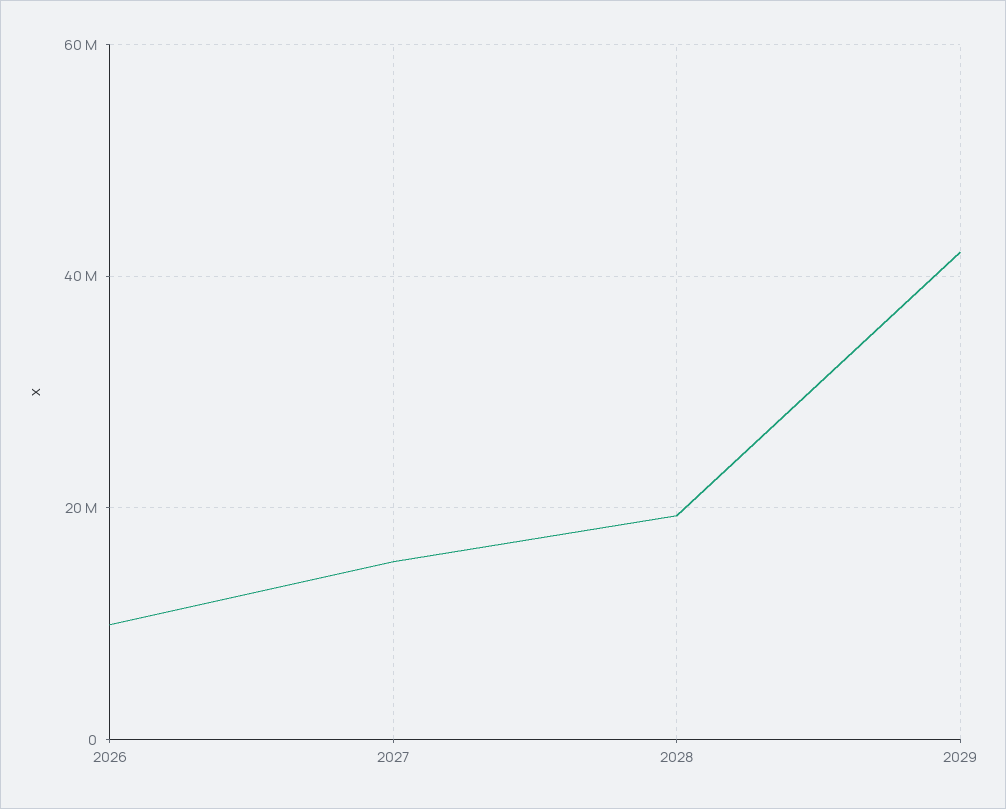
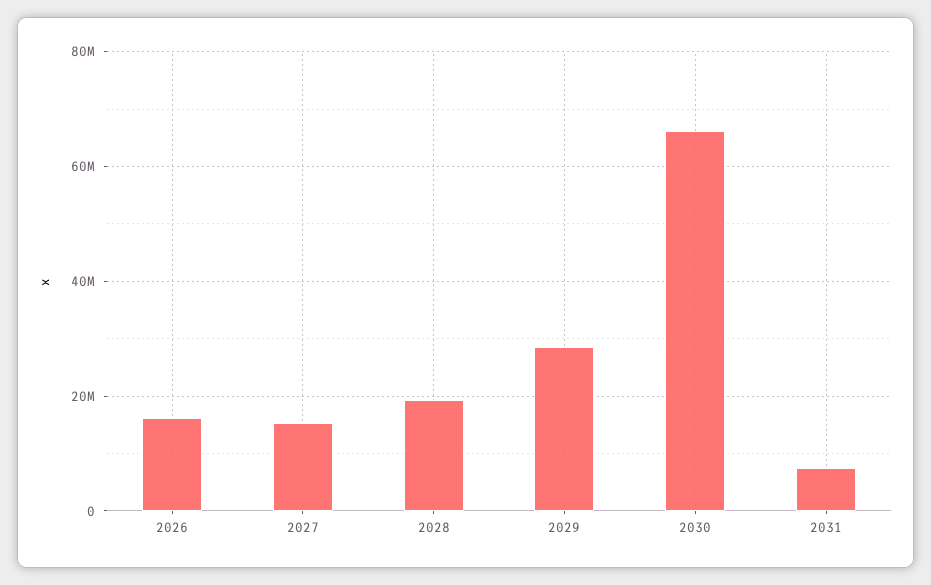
2026: 10000000 -> 16000000
2029: 42000000 -> 28000000
2030: none -> 66000000
2031: none -> 8000000

